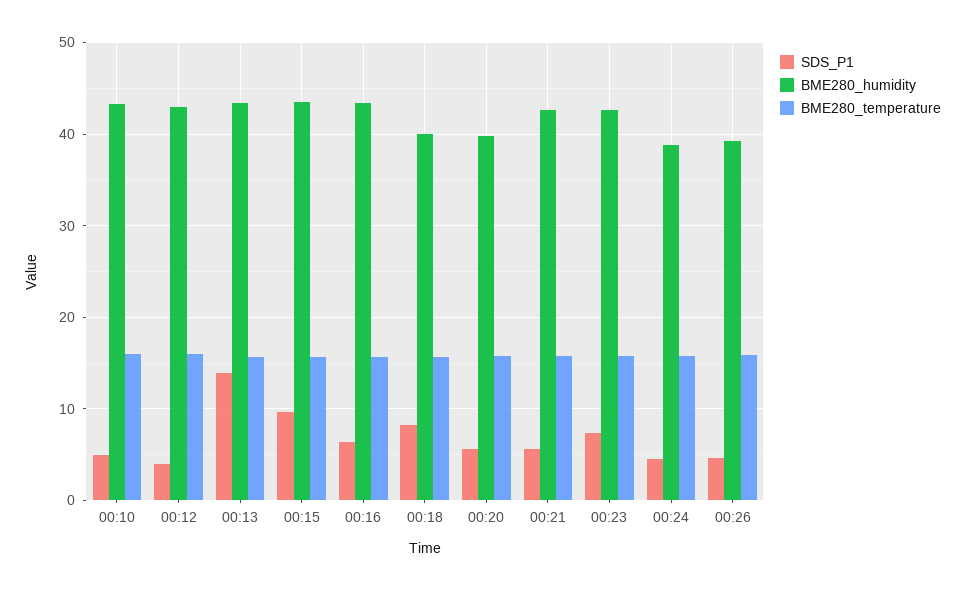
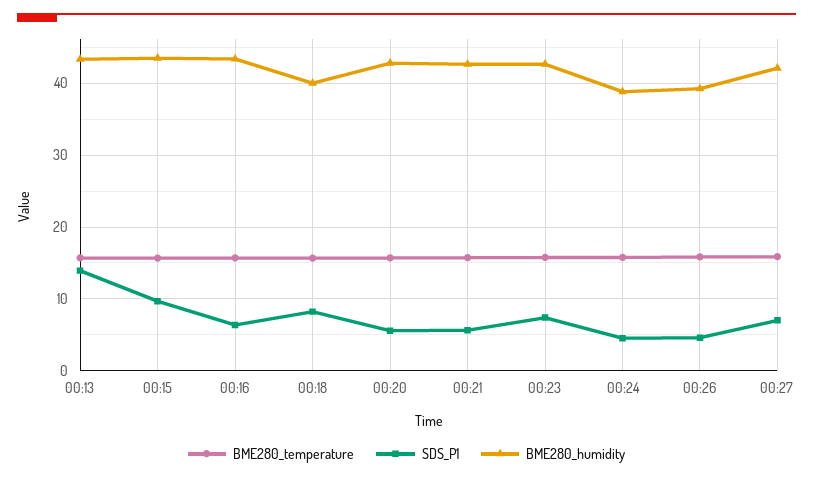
SDS_P1, 00:10: 5 -> none
BME280_humidity, 00:10: 43 -> none
BME280_temperature, 00:10: 16 -> none
SDS_P1, 00:12: 4 -> none
BME280_humidity, 00:12: 43 -> none
BME280_temperature, 00:12: 16 -> none
BME280_humidity, 00:20: 40 -> 43
BME280_temperature, 00:27: none -> 16
SDS_P1, 00:27: none -> 7
BME280_humidity, 00:27: none -> 42

